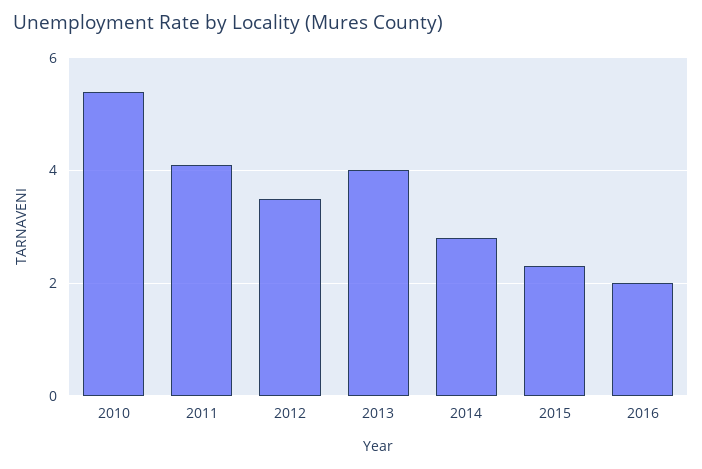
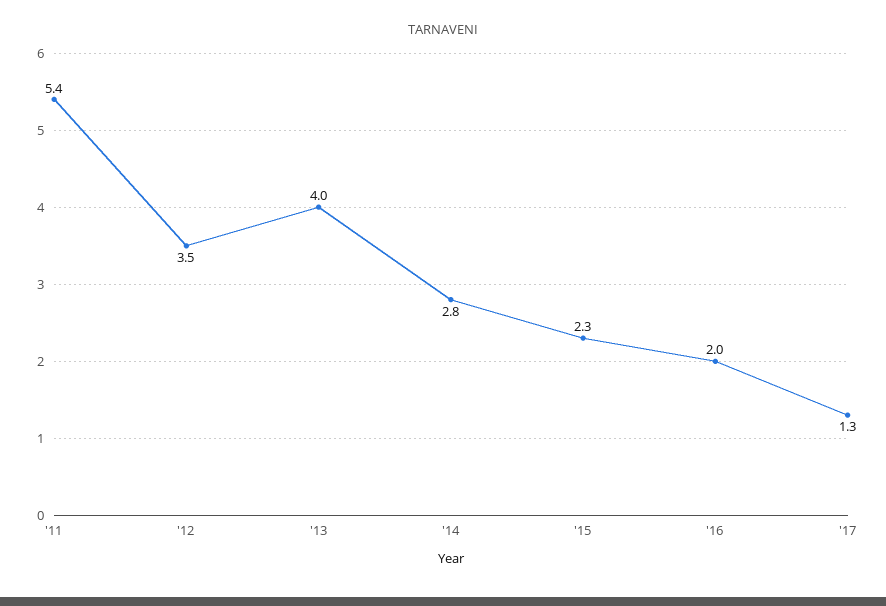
2010: 5.5 -> none
2011: 4 -> 5.4
'17: none -> 1.3

